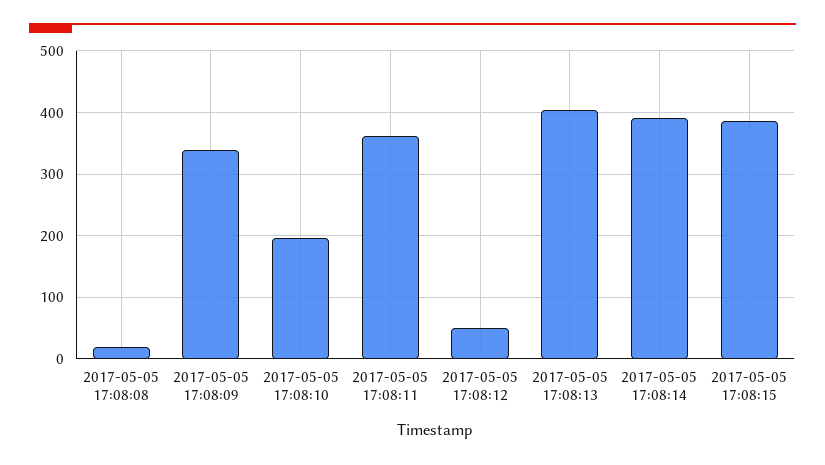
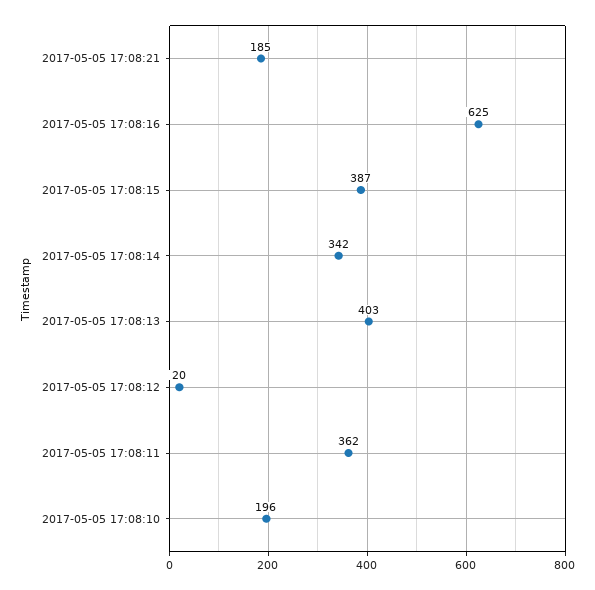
2017-05-05 17:08:08: 20 -> none
2017-05-05 17:08:09: 340 -> none
2017-05-05 17:08:12: 50 -> 20
2017-05-05 17:08:14: 390 -> 342
2017-05-05 17:08:21: none -> 185
2017-05-05 17:08:16: none -> 625

